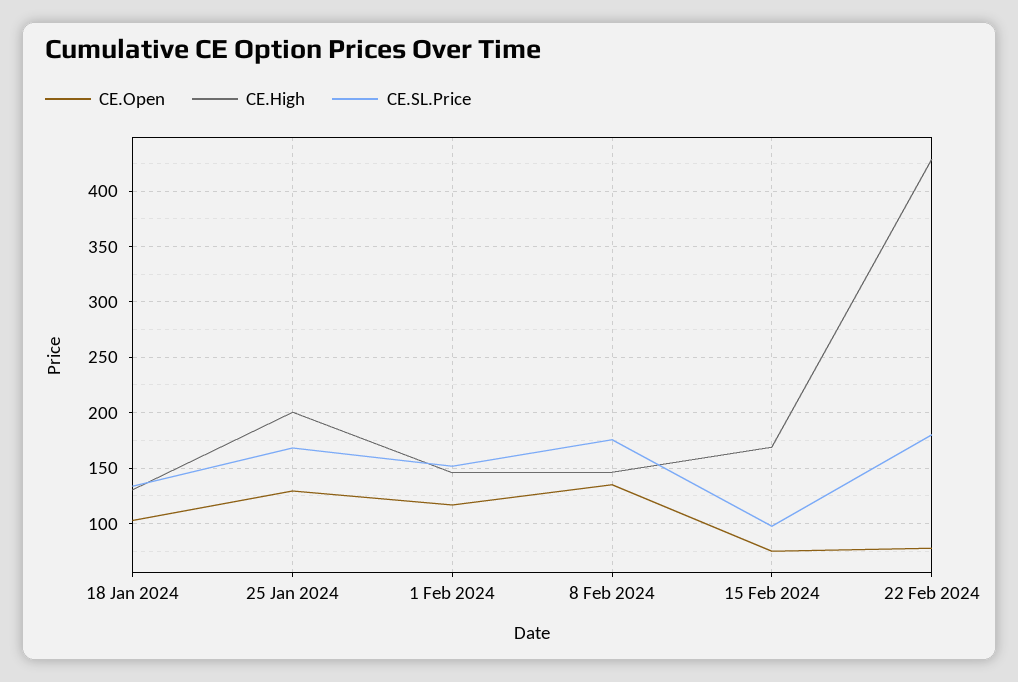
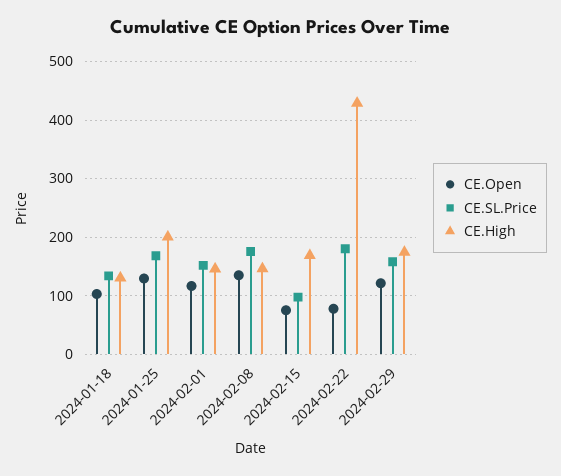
CE.Open, 2024-02-29: none -> 120
CE.SL.Price, 2024-02-29: none -> 160
CE.High, 2024-02-29: none -> 180

